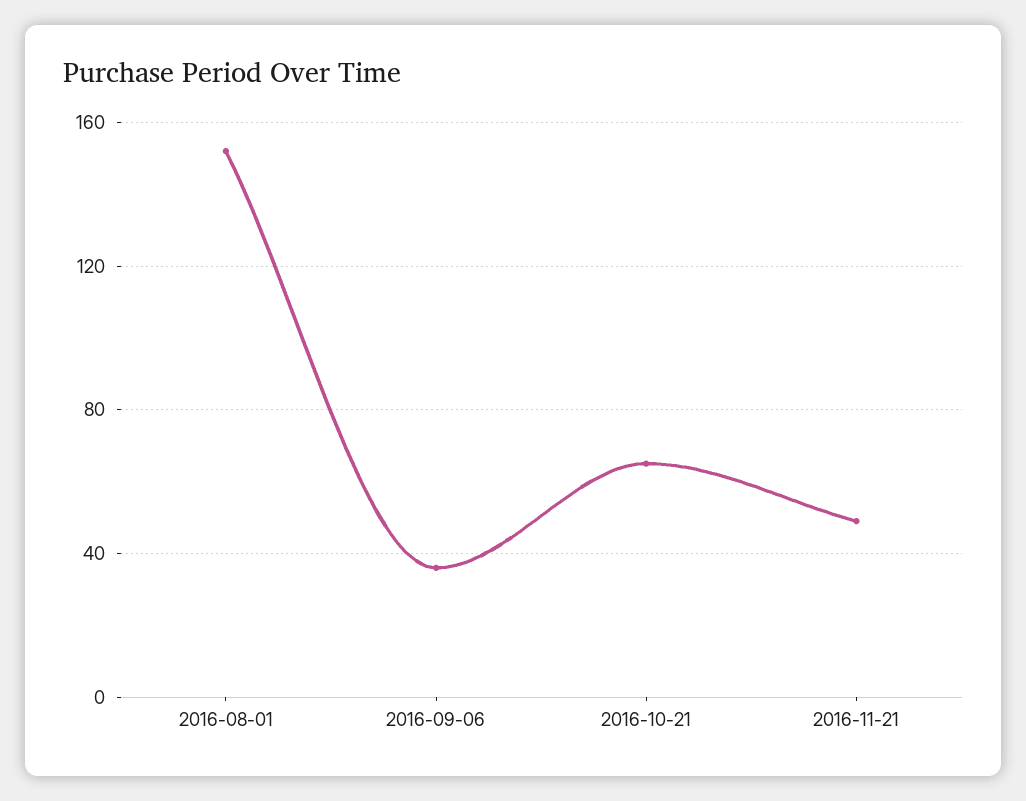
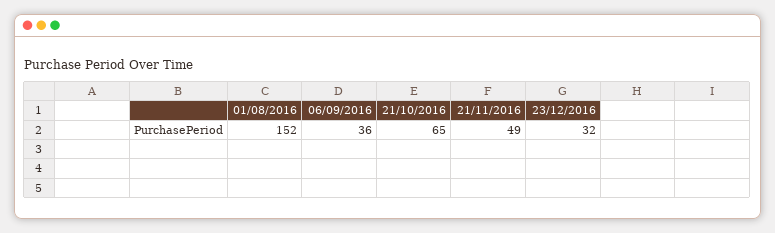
23/12/2016: none -> 32

